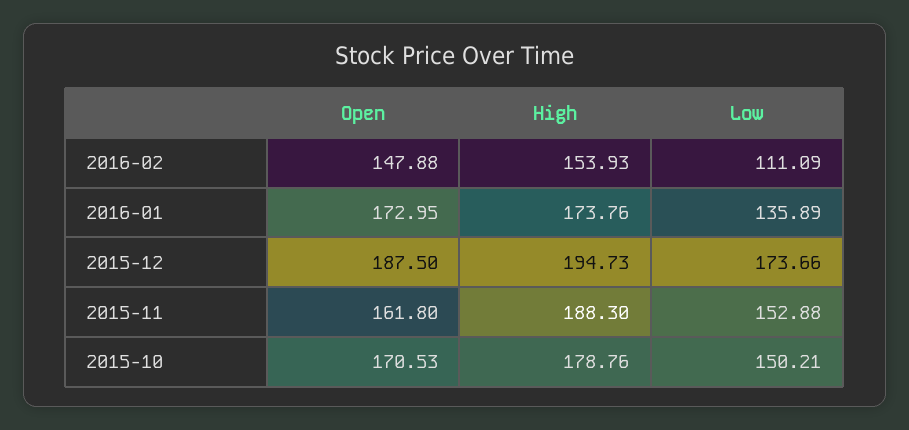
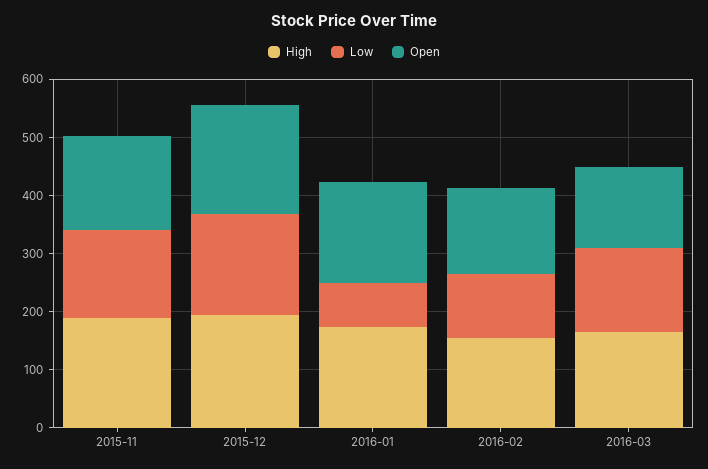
Low, 2016-01: 135.89 -> 80
Open, 2015-10: 170.53 -> none
High, 2015-10: 178.76 -> none
Low, 2015-10: 150.21 -> none
High, 2016-03: none -> 160
Low, 2016-03: none -> 140
Open, 2016-03: none -> 140

